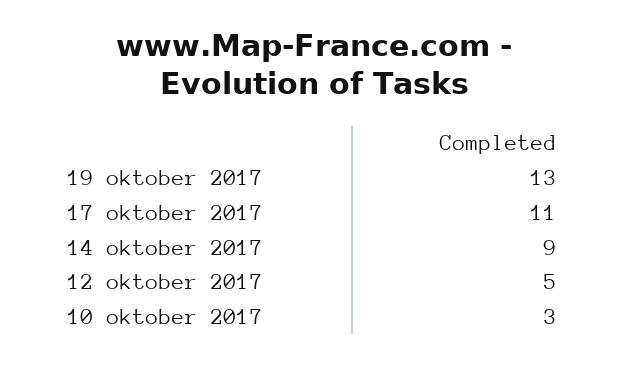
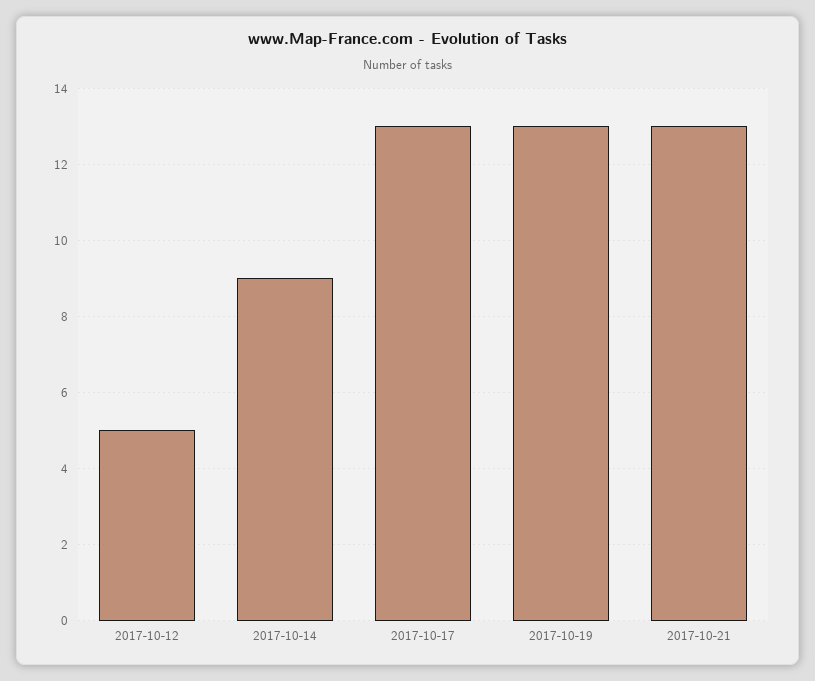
17 oktober 2017: 11 -> 13
10 oktober 2017: 3 -> none
2017-10-21: none -> 13

